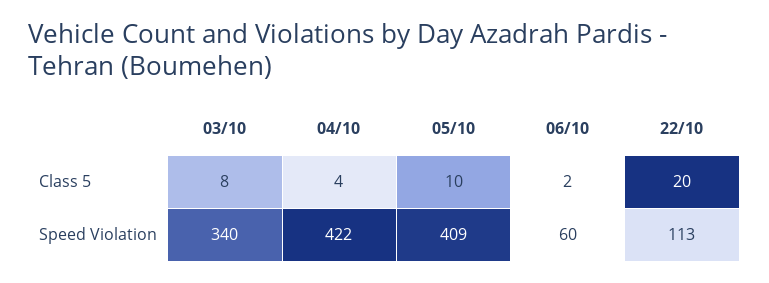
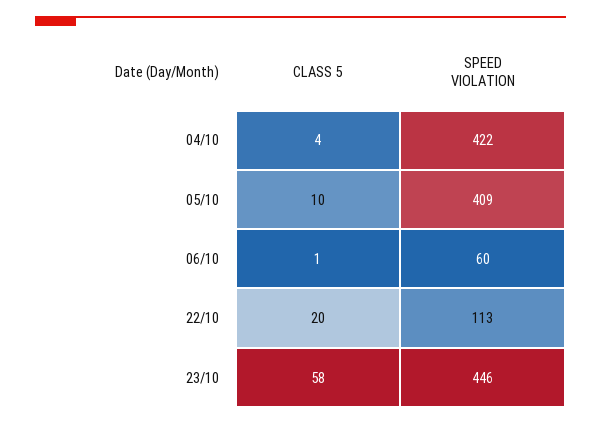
03/10, Class 5: 8 -> none
06/10, Class 5: 2 -> 1
03/10, Speed Violation: 340 -> none
23/10, Class 5: none -> 58
23/10, Speed Violation: none -> 446

